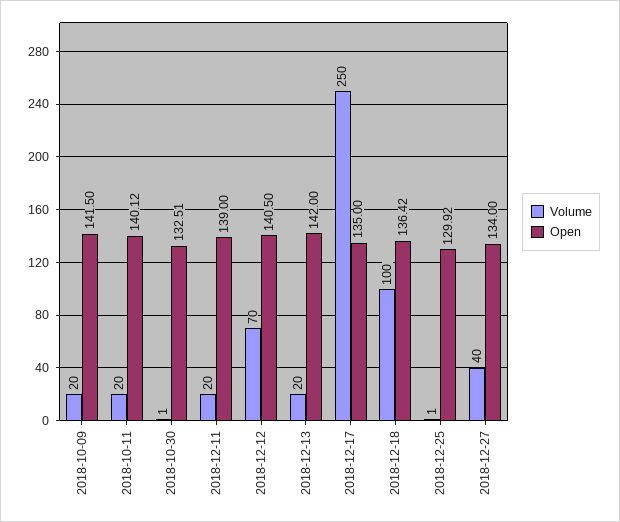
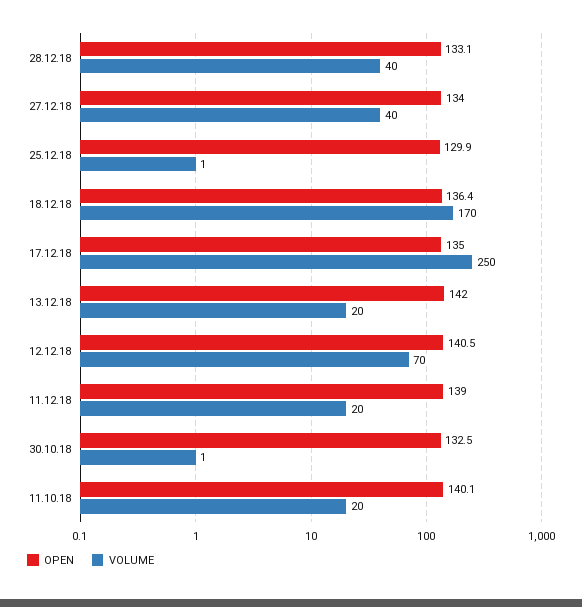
Volume, 2018-10-09: 20 -> none
Open, 2018-10-09: 141.5 -> none
Volume, 2018-12-18: 100 -> 170
Open, 28.12.18: none -> 133.1
Volume, 28.12.18: none -> 40

